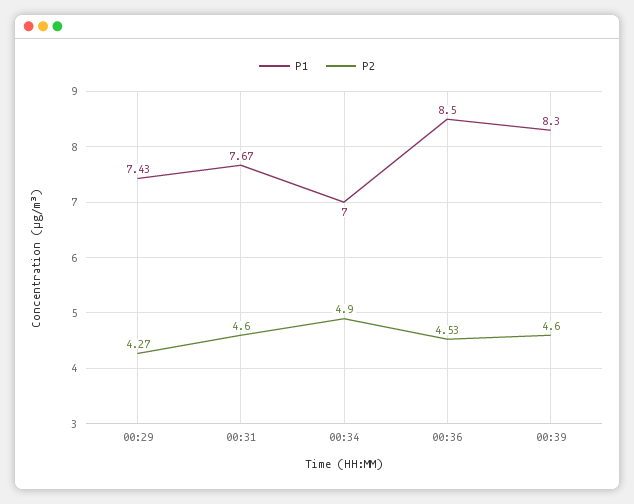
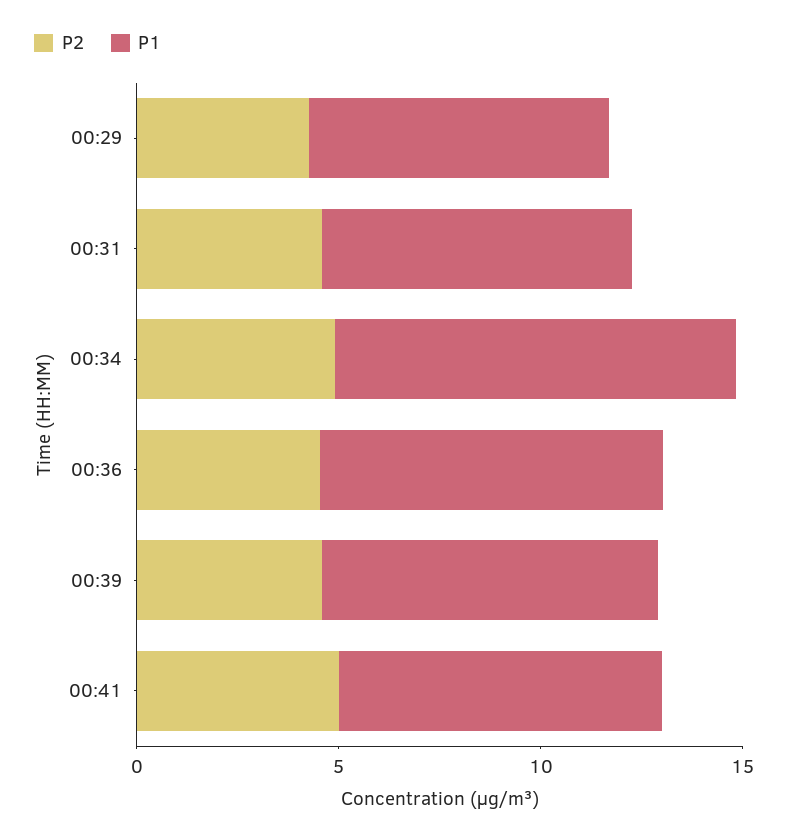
P1, 00:34: 7 -> 10
P2, 00:41: none -> 5
P1, 00:41: none -> 8

